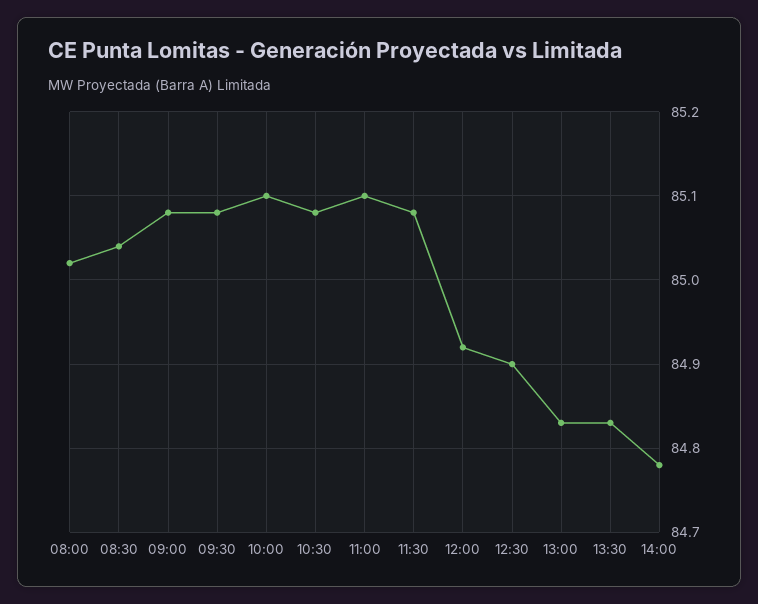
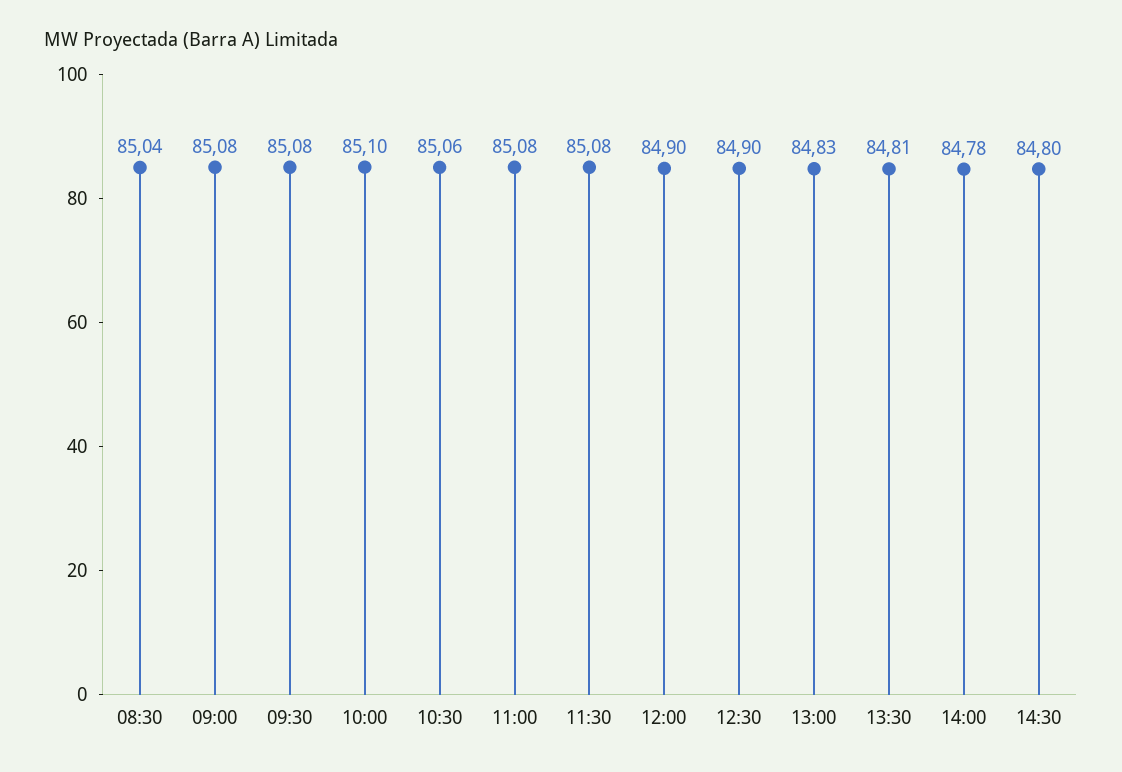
08:00: 85.02 -> none
10:30: 85.08 -> 85.06
11:00: 85.1 -> 85.08
12:00: 84.92 -> 84.9
13:30: 84.83 -> 84.81
14:30: none -> 84.8

